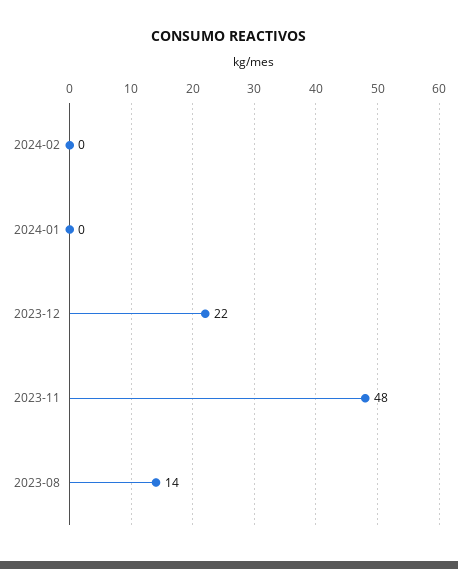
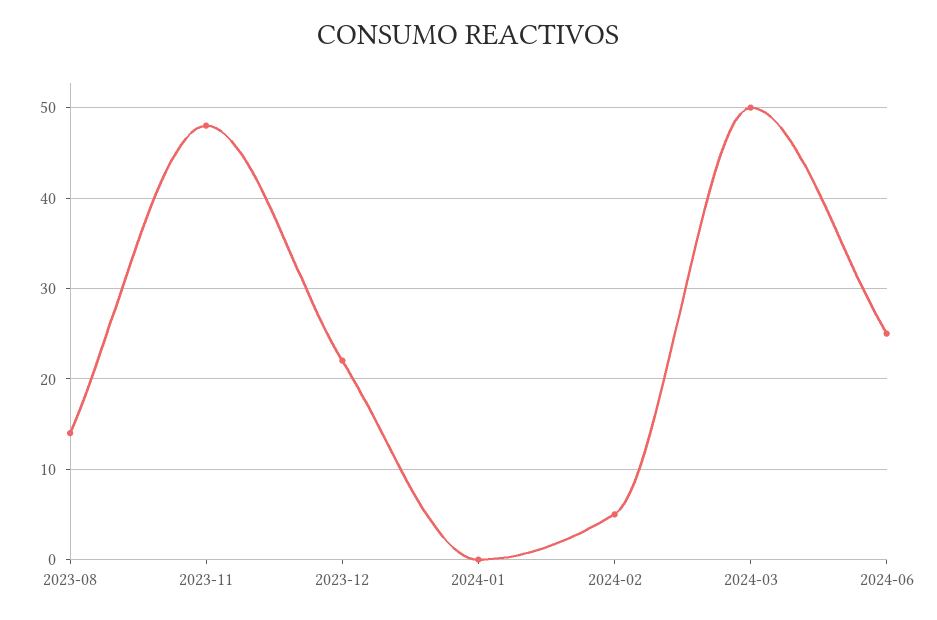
2024-02: 0 -> 5
2024-03: none -> 50
2024-06: none -> 25

